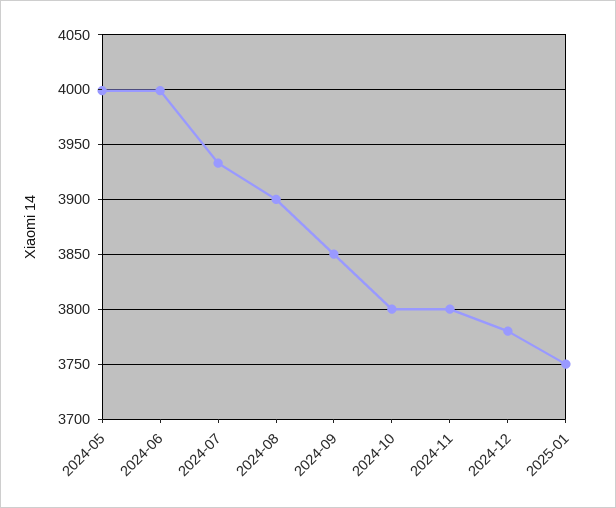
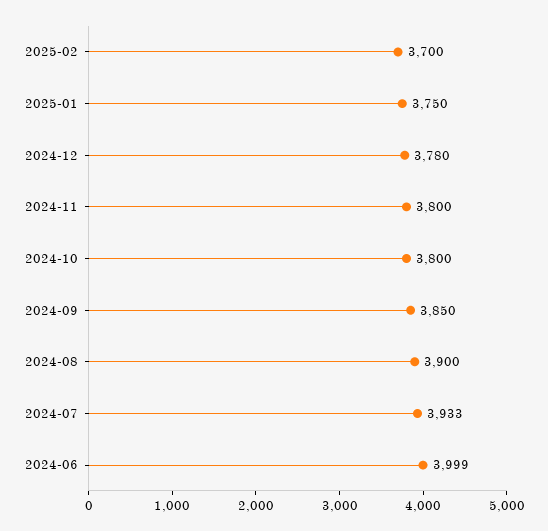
2024-05: 4000 -> none
2025-02: none -> 3700

